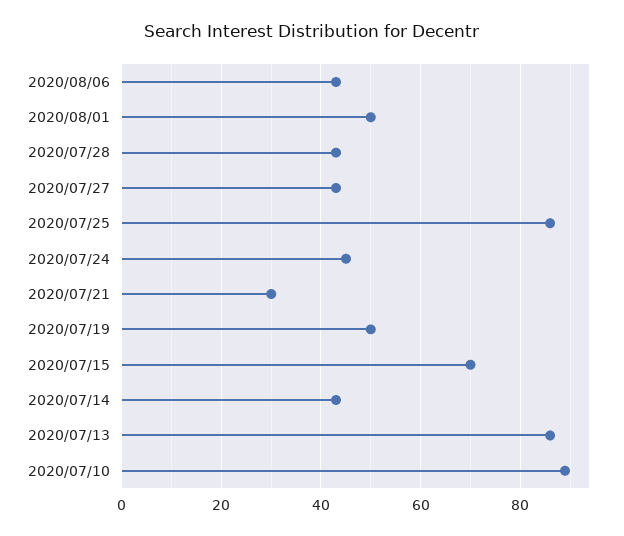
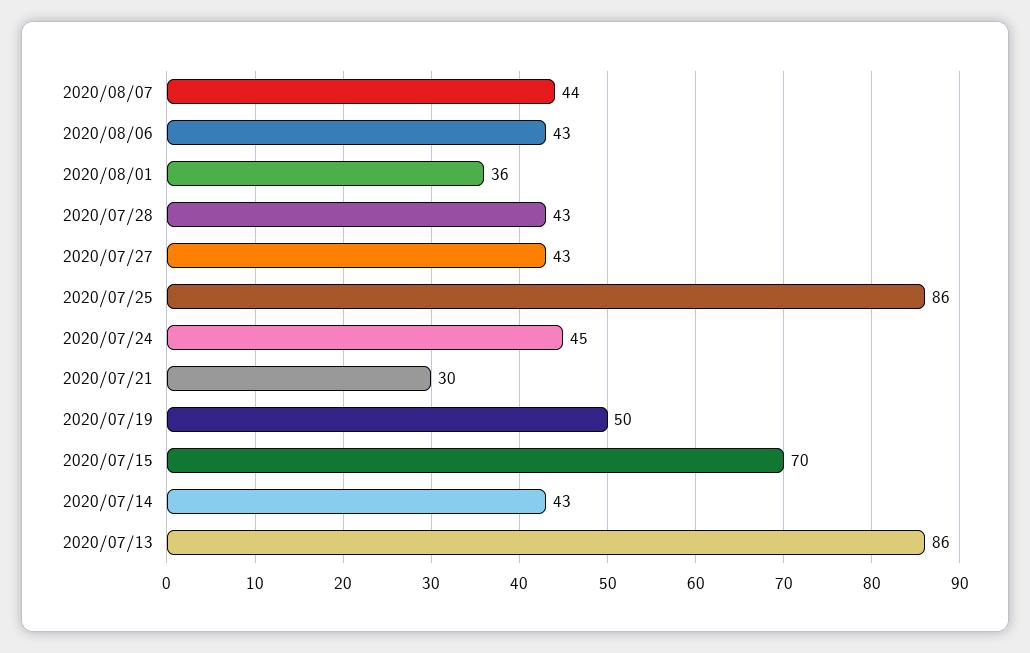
2020/08/01: 50 -> 36
2020/07/10: 90 -> none
2020/08/07: none -> 44

